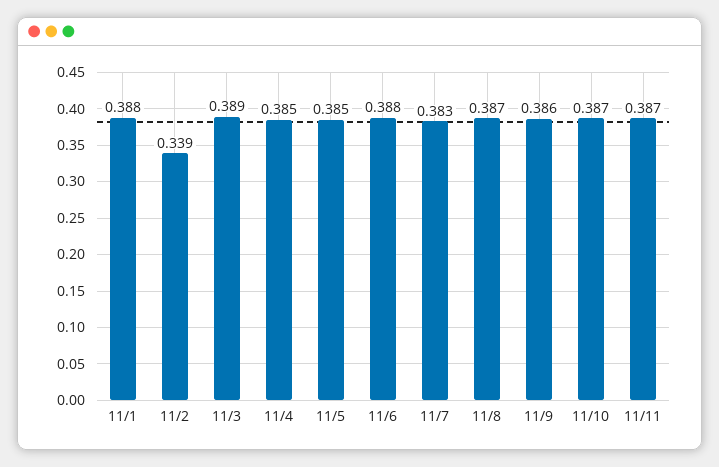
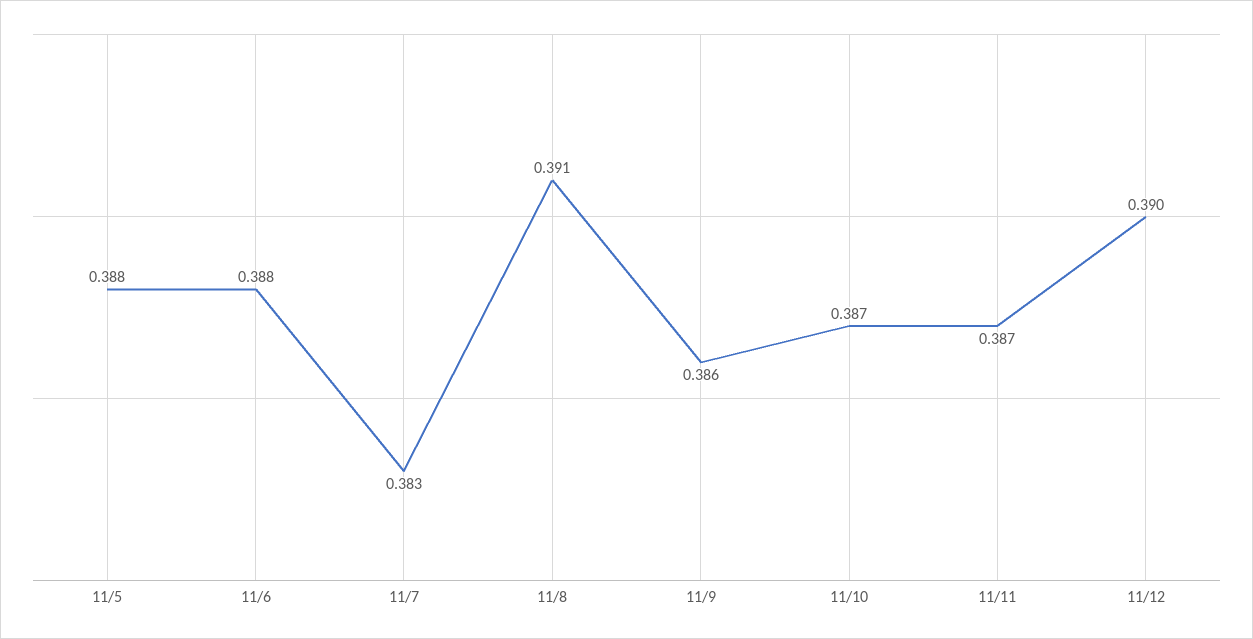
11/1: 0.388 -> none
11/2: 0.339 -> none
11/3: 0.389 -> none
11/4: 0.385 -> none
11/5: 0.385 -> 0.388
11/8: 0.387 -> 0.391
11/12: none -> 0.39

